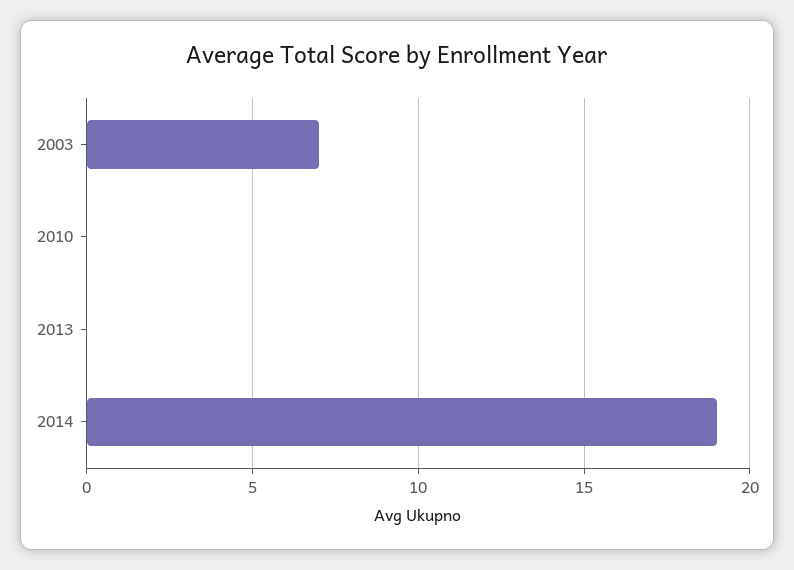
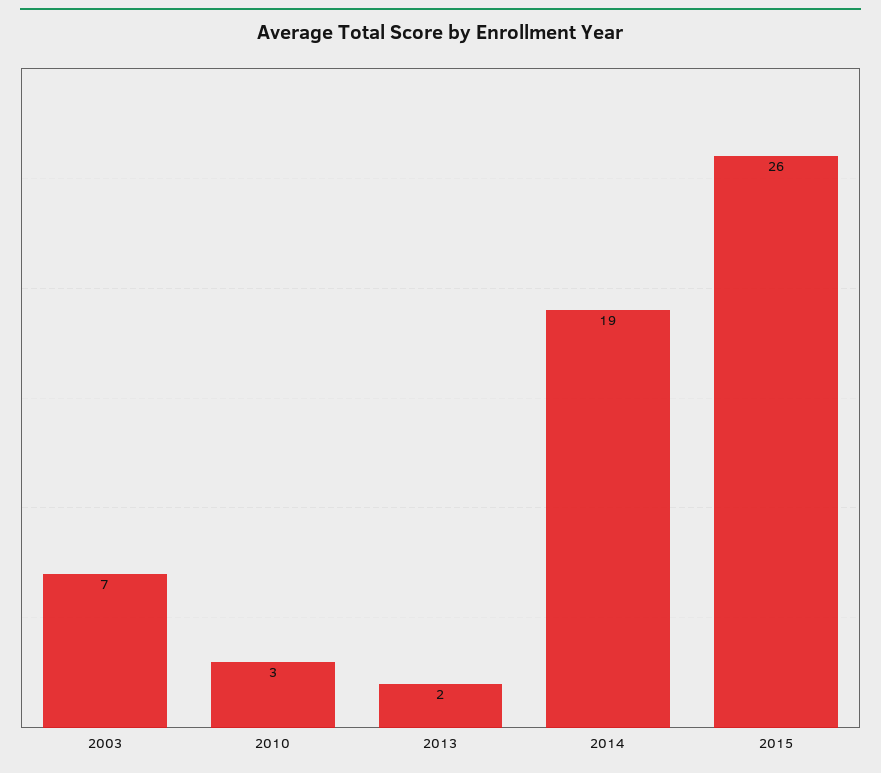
2010: 0 -> 3
2013: 0 -> 2
2015: none -> 26

